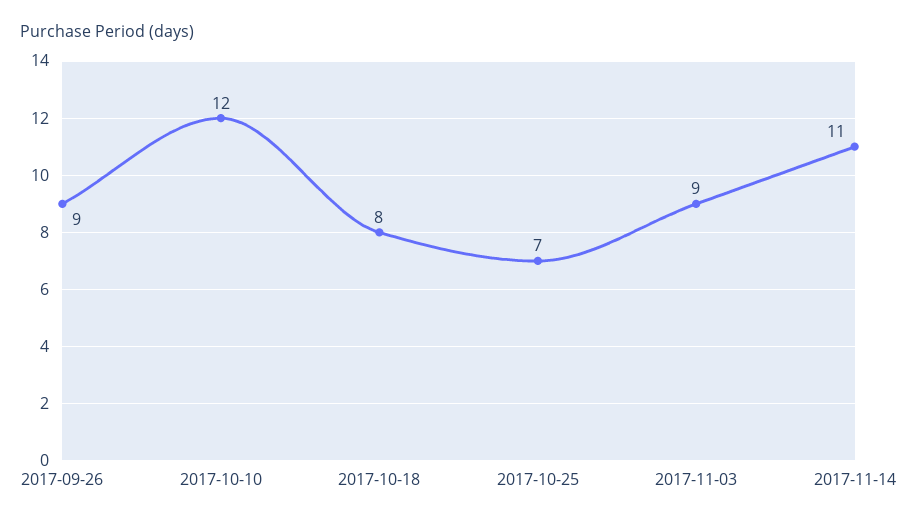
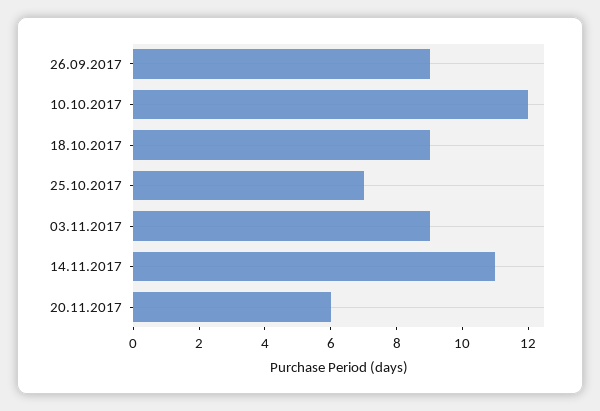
2017-10-18: 8 -> 9
20.11.2017: none -> 6

